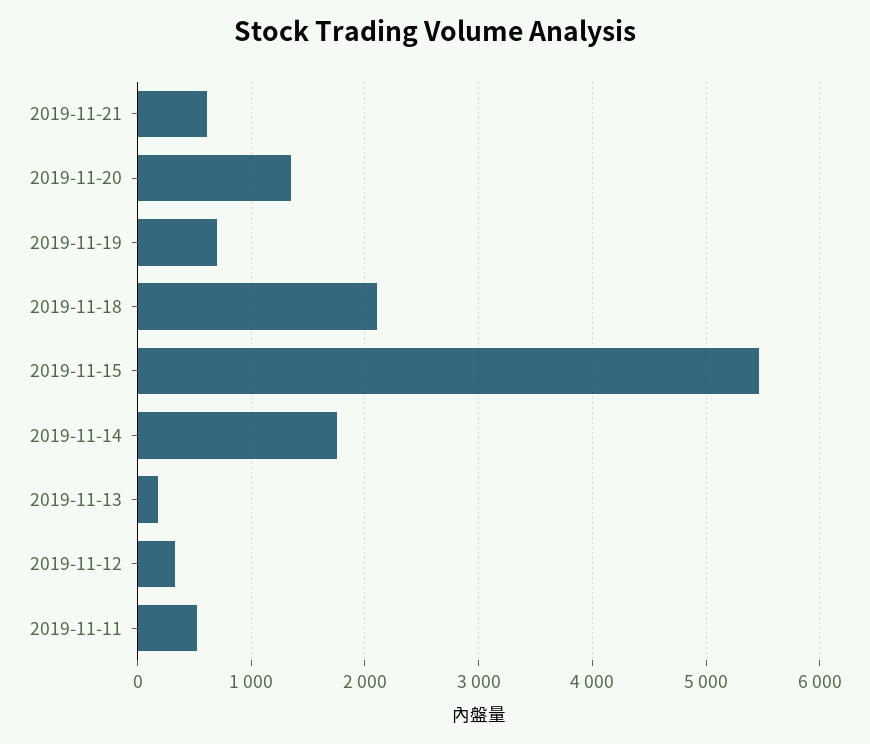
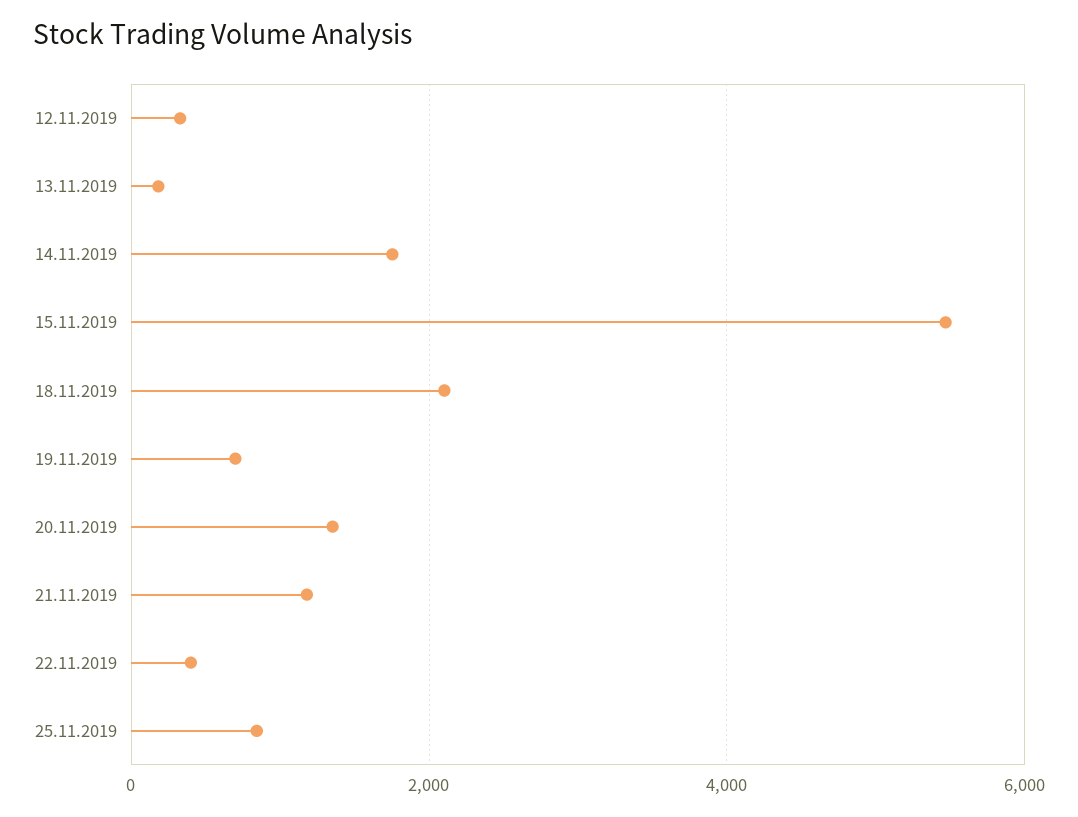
2019-11-21: 600 -> 1200
2019-11-11: 500 -> none
22.11.2019: none -> 400
25.11.2019: none -> 800

